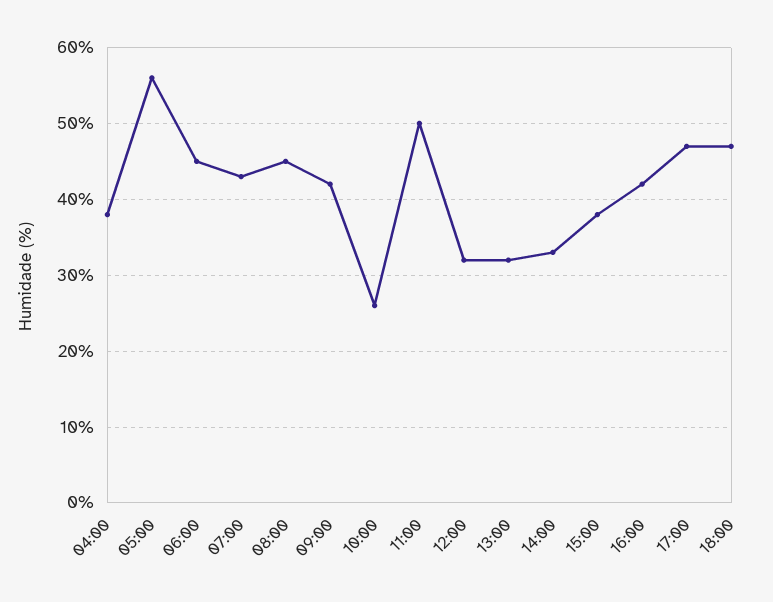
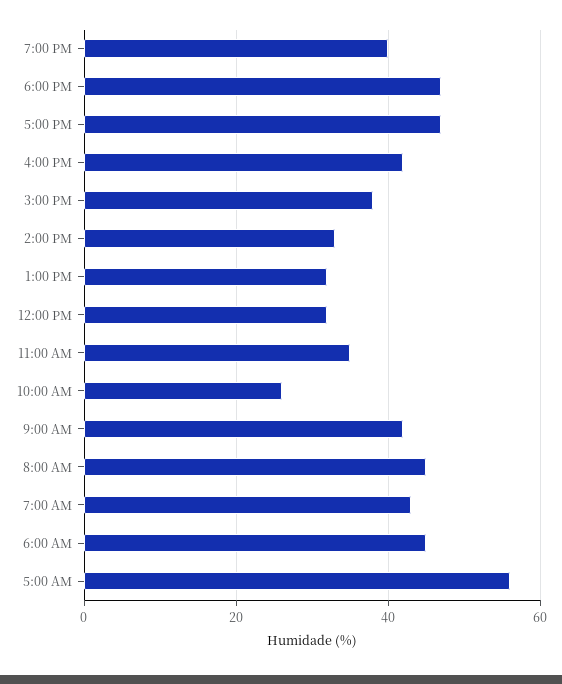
04:00: 38 -> none
11:00: 50 -> 35
7:00 PM: none -> 40

